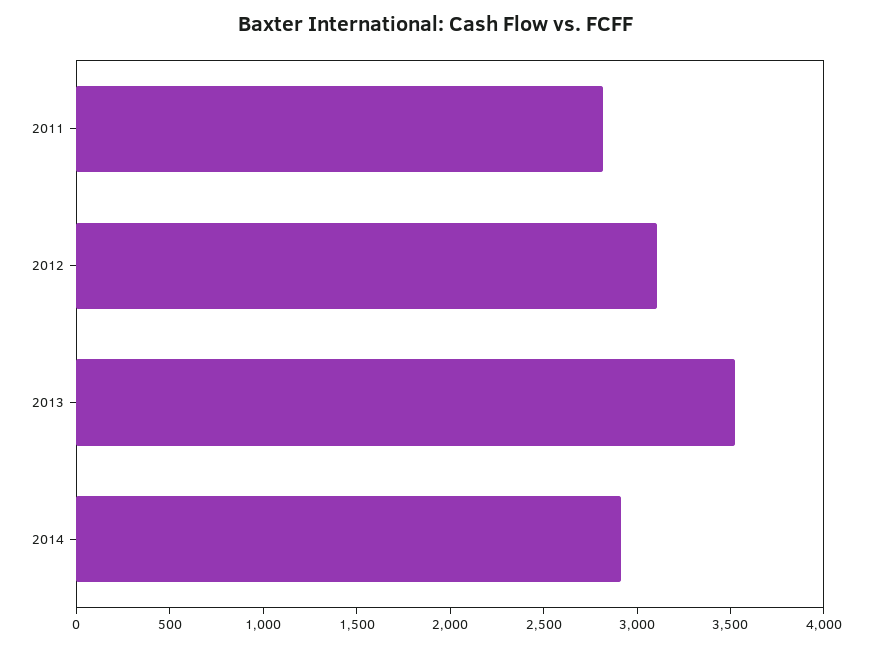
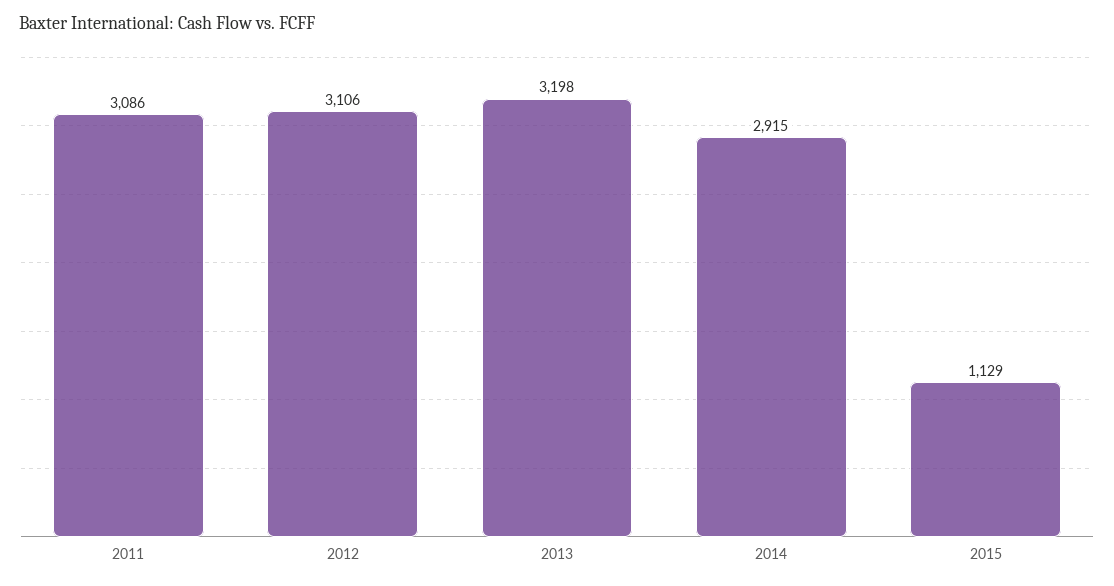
2011: 2800 -> 3086
2013: 3500 -> 3198
2015: none -> 1129

